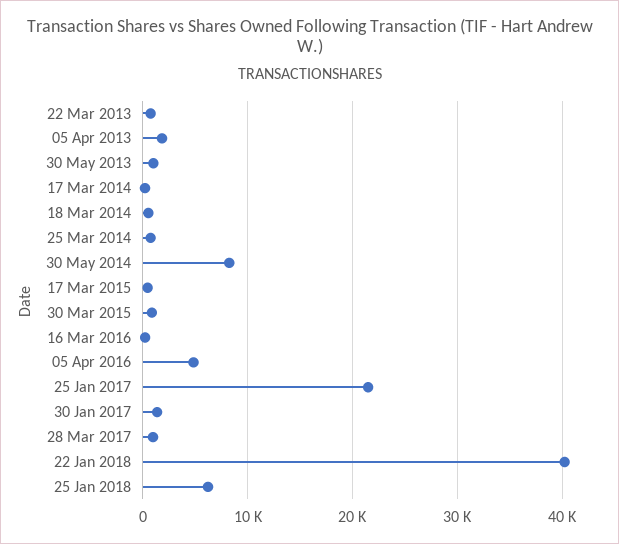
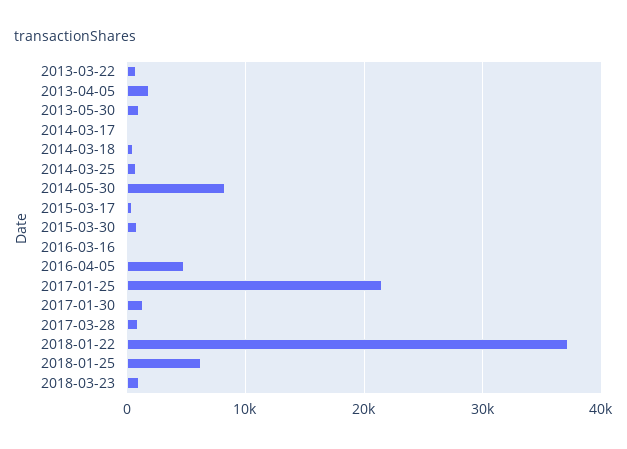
22 Jan 2018: 40000 -> 37000
2018-03-23: none -> 1000

